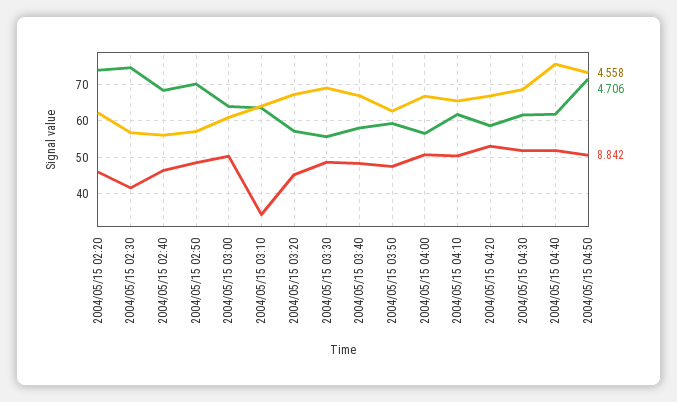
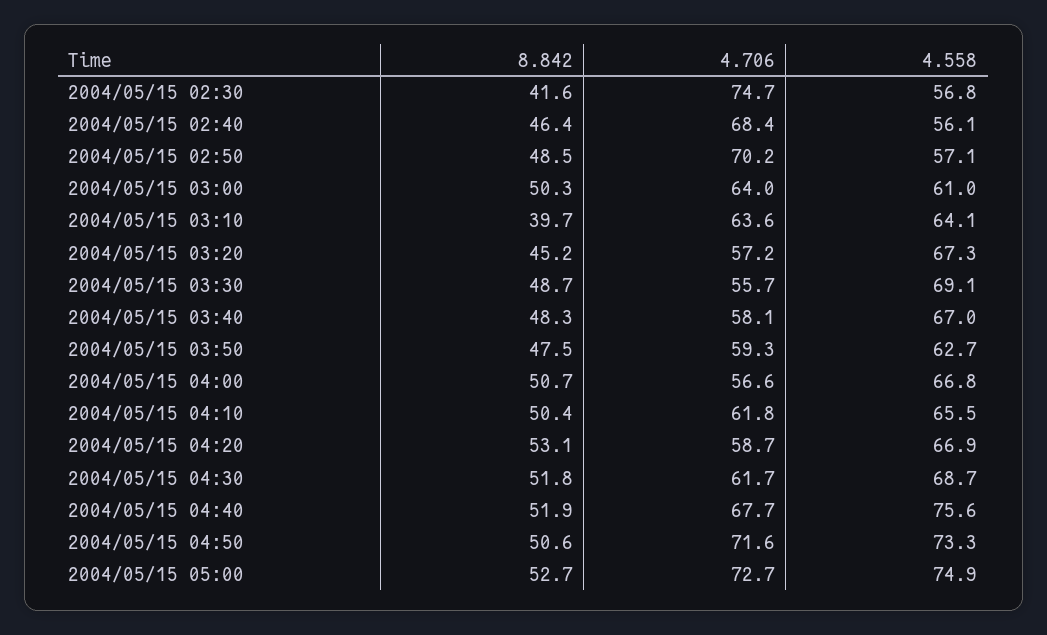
4.558, 2004/05/15 02:20: 62 -> none
4.706, 2004/05/15 02:20: 74 -> none
8.842, 2004/05/15 02:20: 46 -> none
8.842, 2004/05/15 03:10: 34 -> 39.7
4.706, 2004/05/15 04:40: 62 -> 67.7
8.842, 2004/05/15 05:00: none -> 52.7
4.706, 2004/05/15 05:00: none -> 72.7
4.558, 2004/05/15 05:00: none -> 74.9

